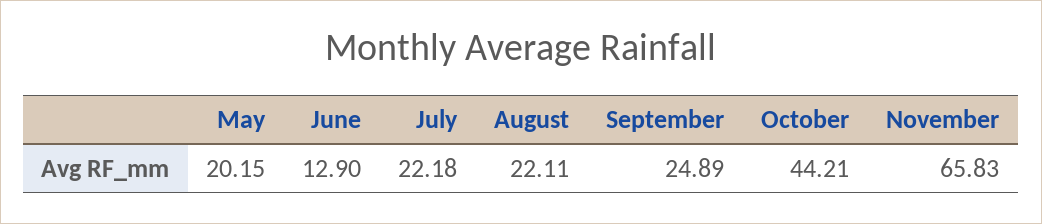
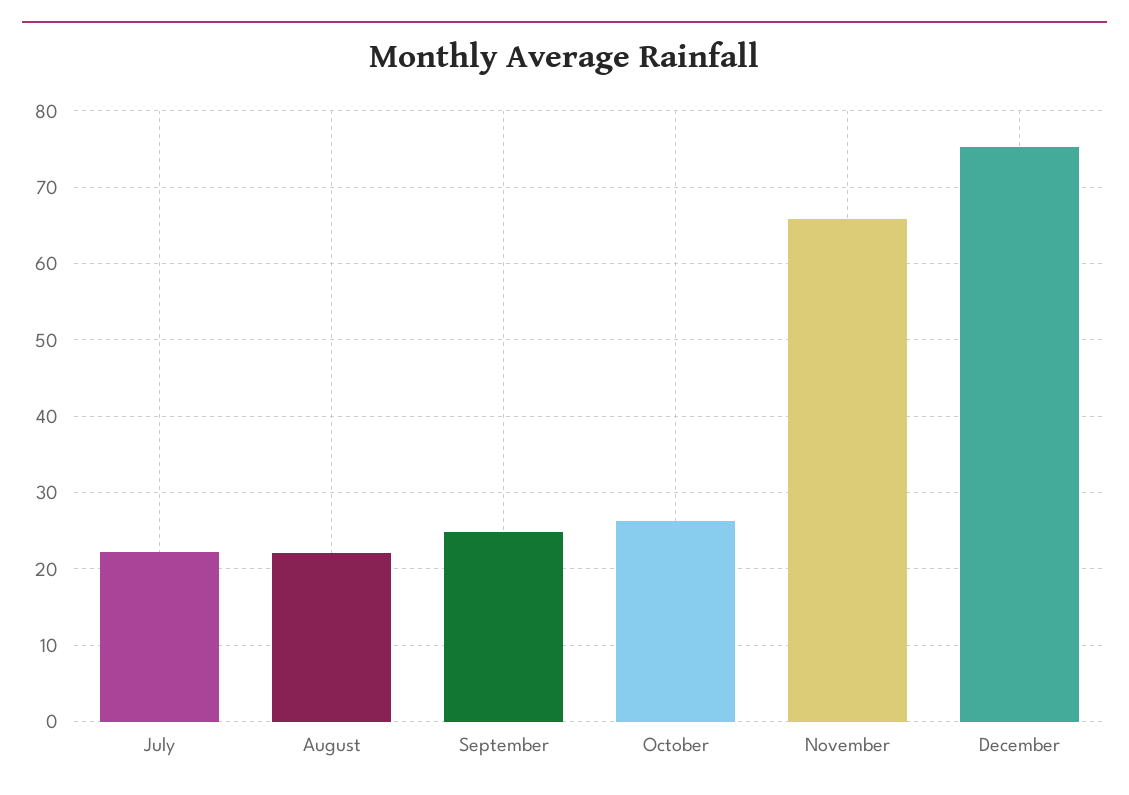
May: 20.15 -> none
June: 12.9 -> none
October: 44.21 -> 26
December: none -> 75

